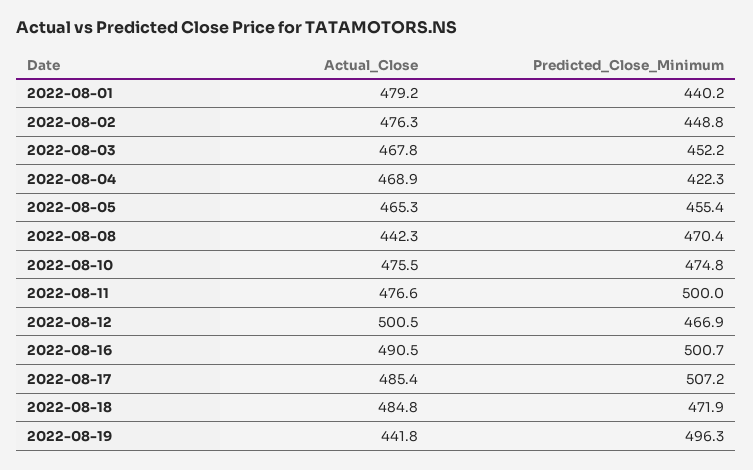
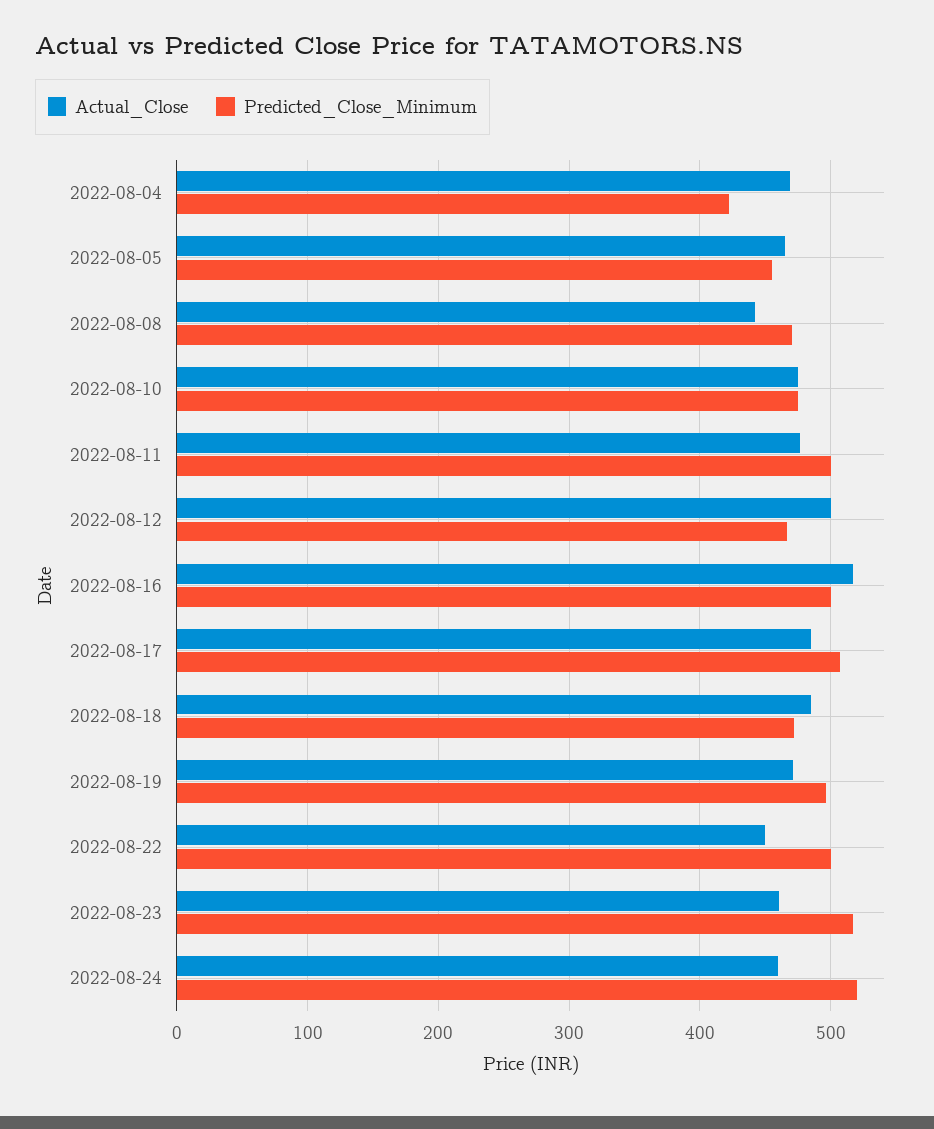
Actual_Close, 2022-08-01: 479.2 -> none
Predicted_Close_Minimum, 2022-08-01: 440.2 -> none
Actual_Close, 2022-08-02: 476.3 -> none
Predicted_Close_Minimum, 2022-08-02: 448.8 -> none
Actual_Close, 2022-08-03: 467.8 -> none
Predicted_Close_Minimum, 2022-08-03: 452.2 -> none
Actual_Close, 2022-08-16: 490.5 -> 520
Actual_Close, 2022-08-19: 441.8 -> 470
Actual_Close, 2022-08-22: none -> 450
Predicted_Close_Minimum, 2022-08-22: none -> 500
Actual_Close, 2022-08-23: none -> 460
Predicted_Close_Minimum, 2022-08-23: none -> 520
Actual_Close, 2022-08-24: none -> 460
Predicted_Close_Minimum, 2022-08-24: none -> 520

